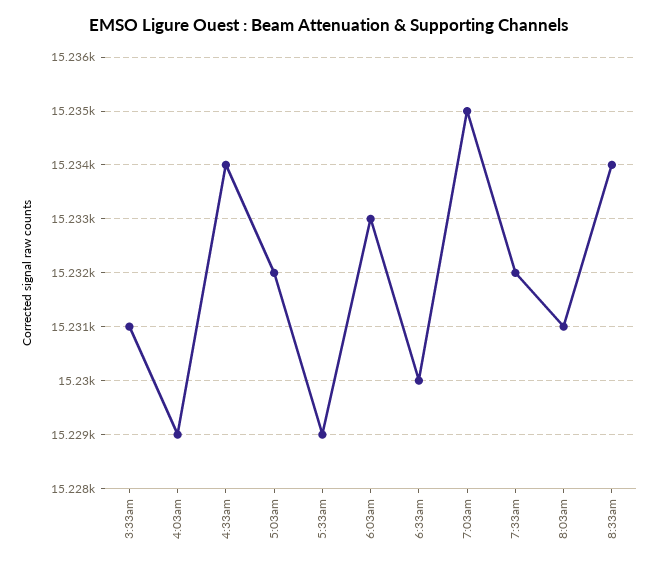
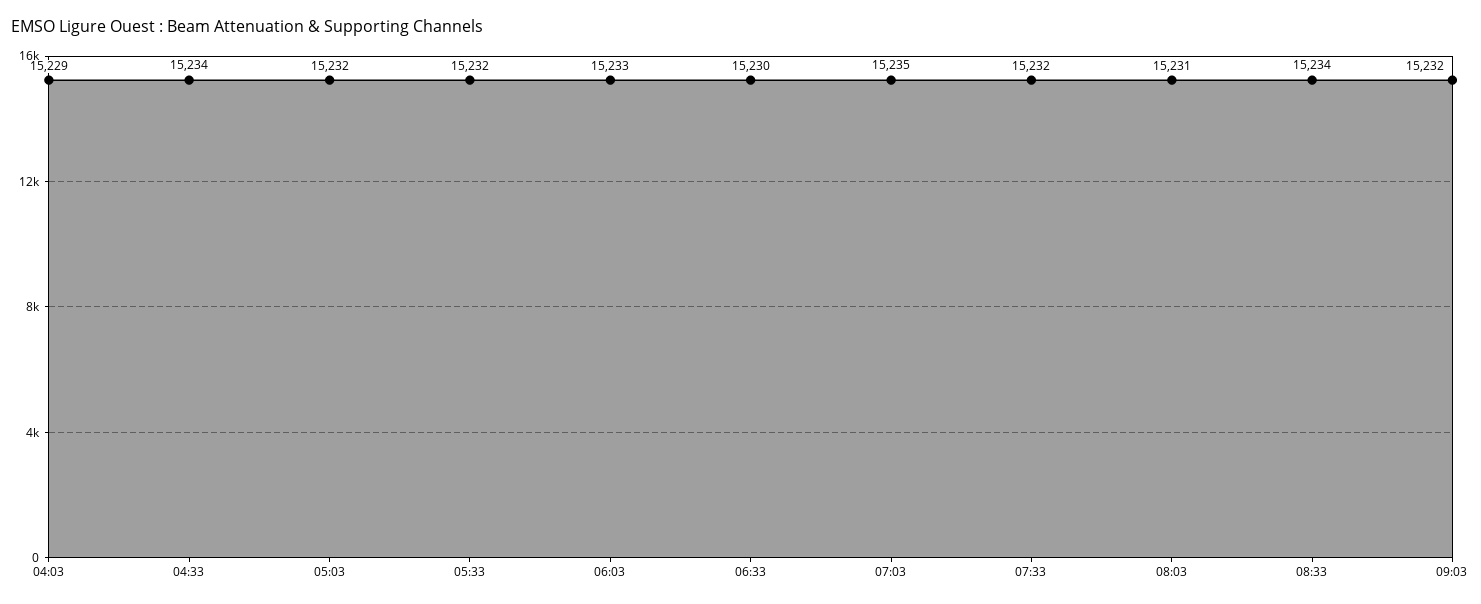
3:33am: 15231 -> none
5:33am: 15229 -> 15232
09:03: none -> 15232

